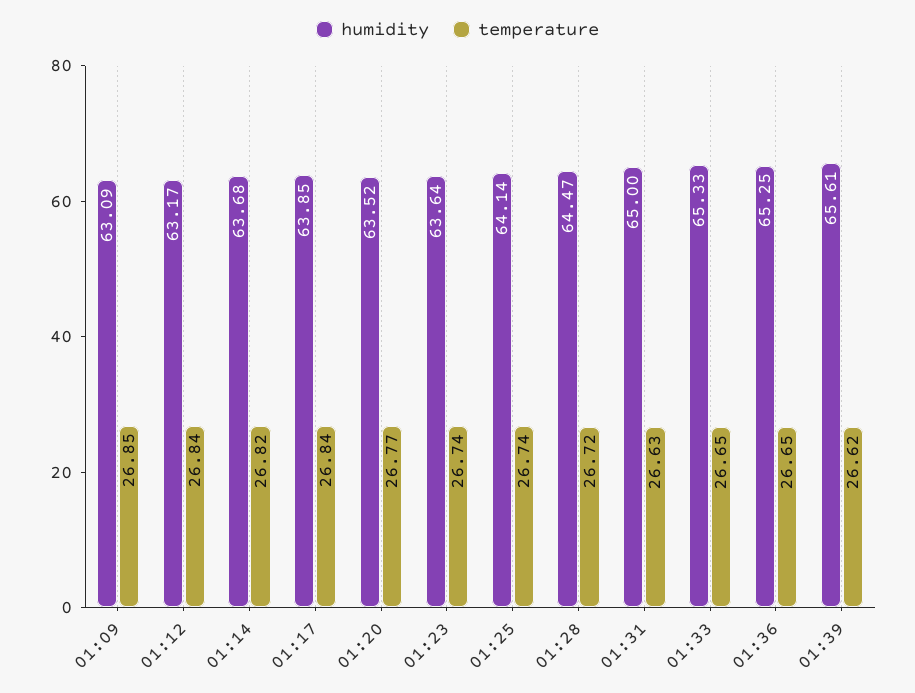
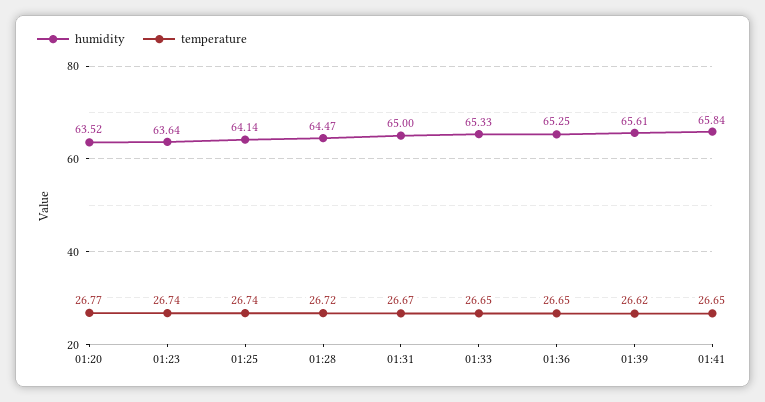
humidity, 01:09: 63.09 -> none
temperature, 01:09: 26.85 -> none
humidity, 01:12: 63.17 -> none
temperature, 01:12: 26.84 -> none
humidity, 01:14: 63.68 -> none
temperature, 01:14: 26.82 -> none
humidity, 01:17: 63.85 -> none
temperature, 01:17: 26.84 -> none
temperature, 01:31: 26.63 -> 26.67
humidity, 01:41: none -> 65.84
temperature, 01:41: none -> 26.65

